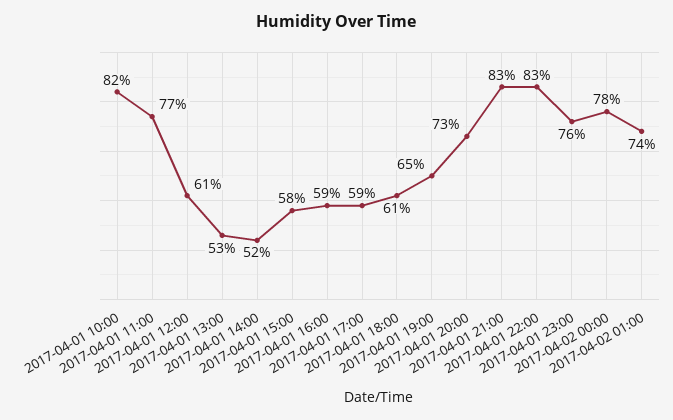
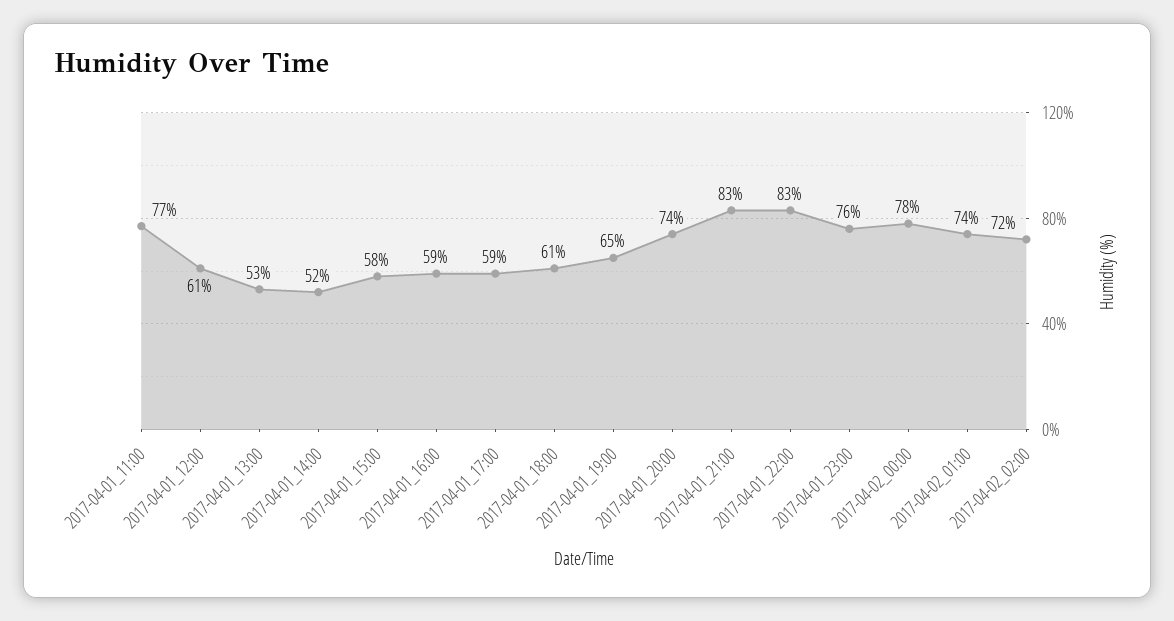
2017-04-01 10:00: 82 -> none
2017-04-01 20:00: 73 -> 74
2017-04-02_02:00: none -> 72

